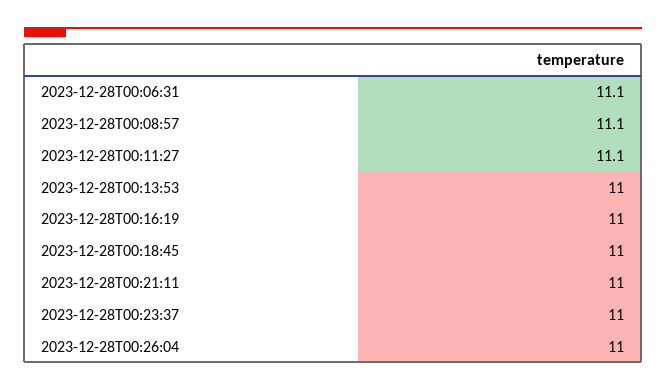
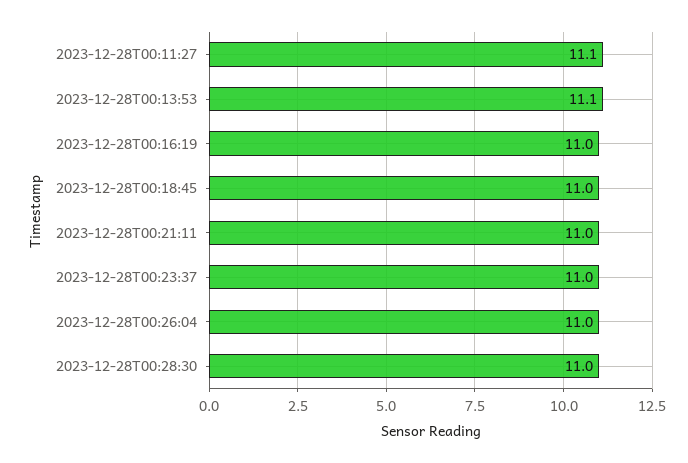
2023-12-28T00:06:31: 11.1 -> none
2023-12-28T00:08:57: 11.1 -> none
2023-12-28T00:13:53: 11 -> 11.1
2023-12-28T00:28:30: none -> 11

